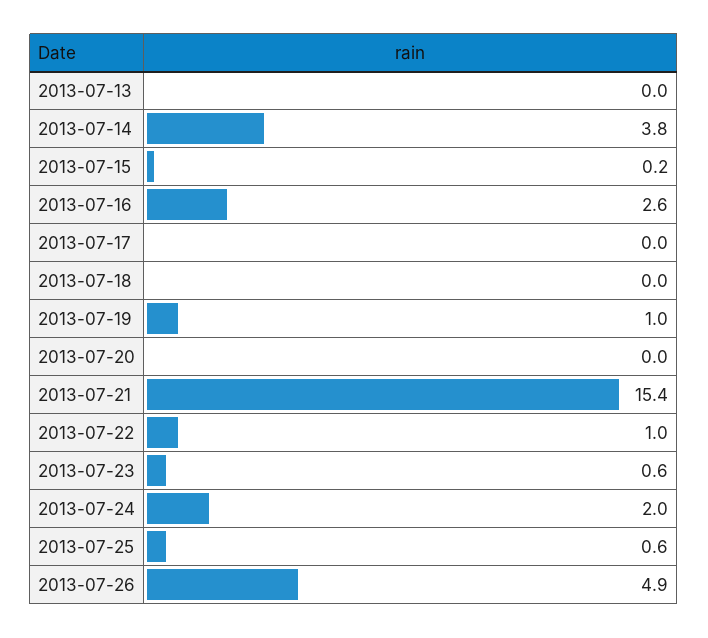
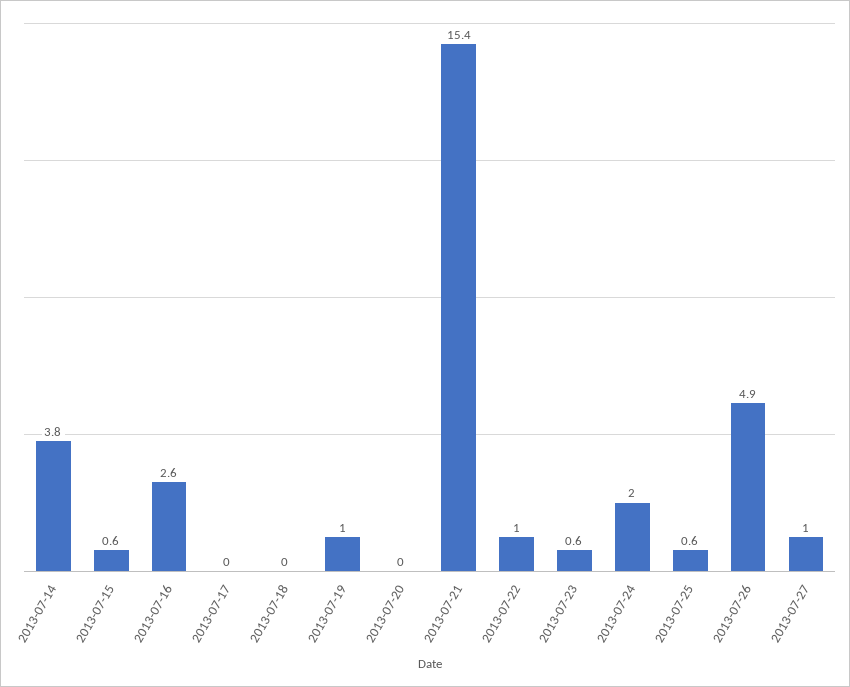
2013-07-13: 0 -> none
2013-07-15: 0.2 -> 0.6
2013-07-27: none -> 1

